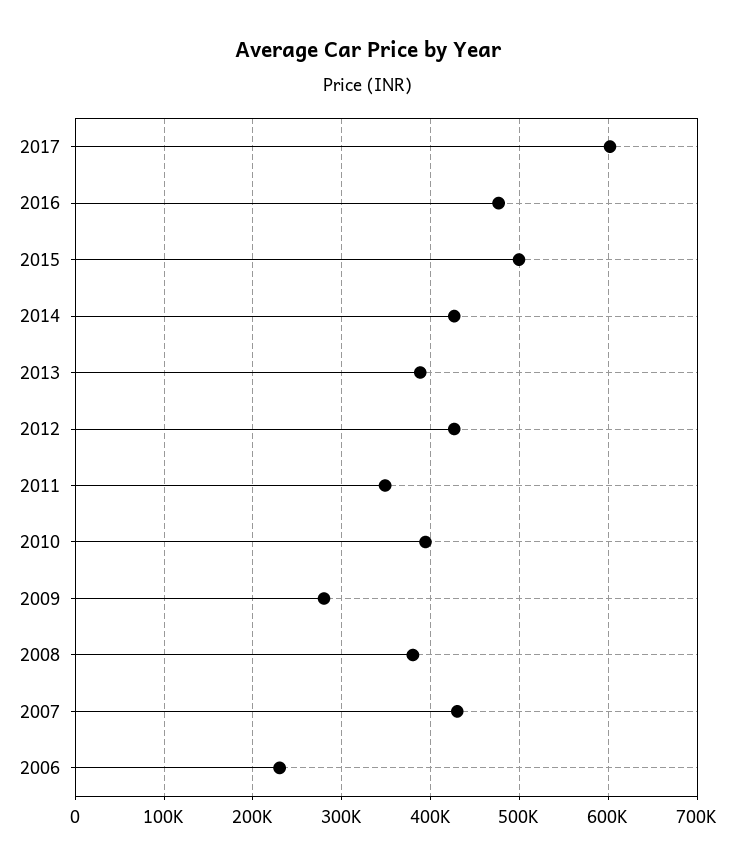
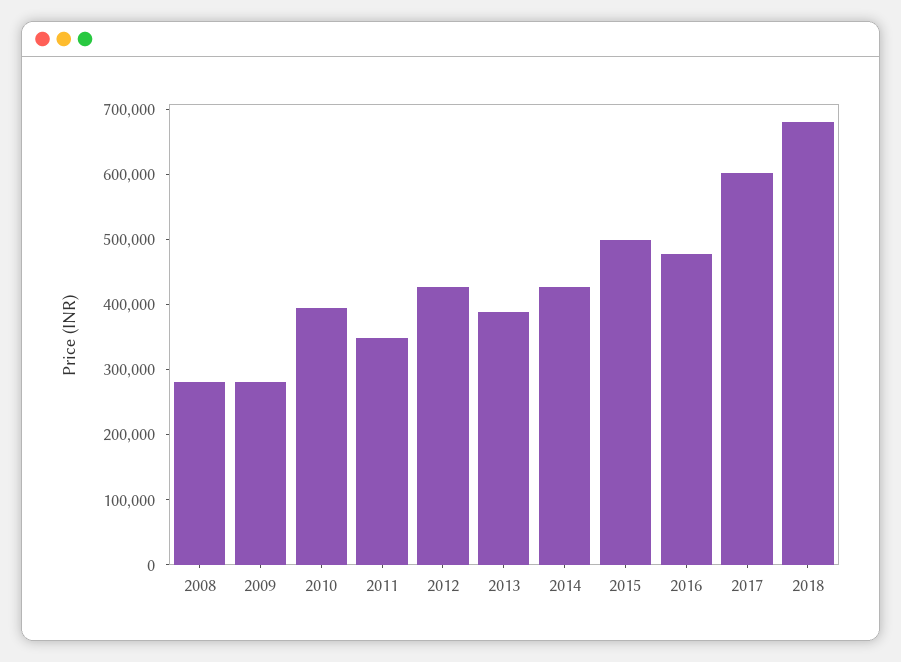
2008: 380000 -> 280000
2007: 430000 -> none
2006: 230000 -> none
2018: none -> 680000

